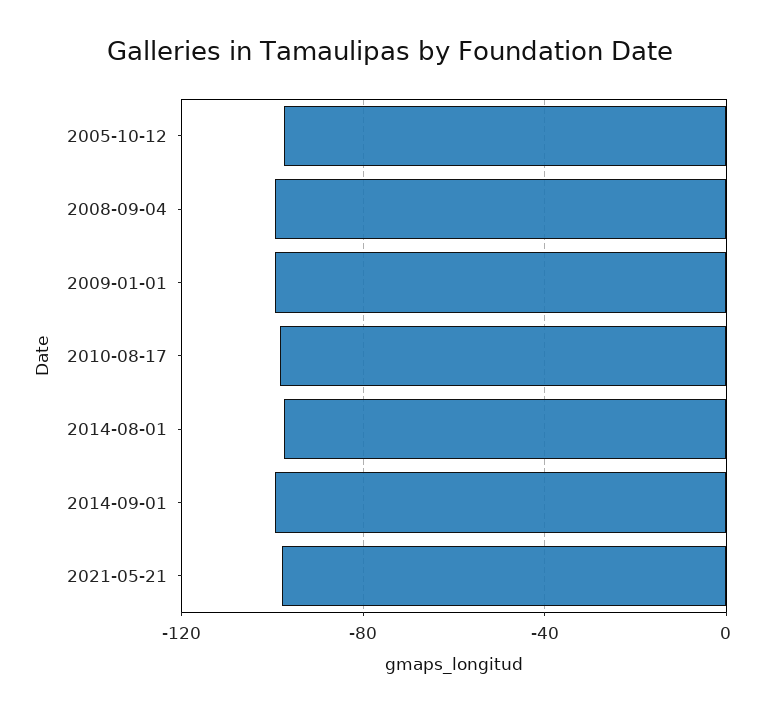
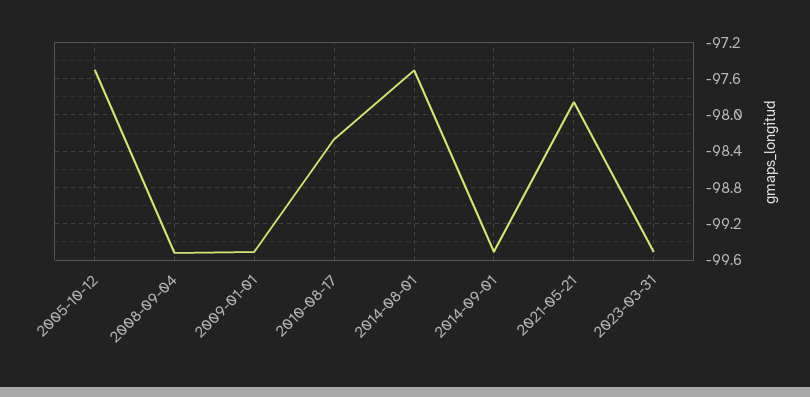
2023-03-31: none -> -99.5

